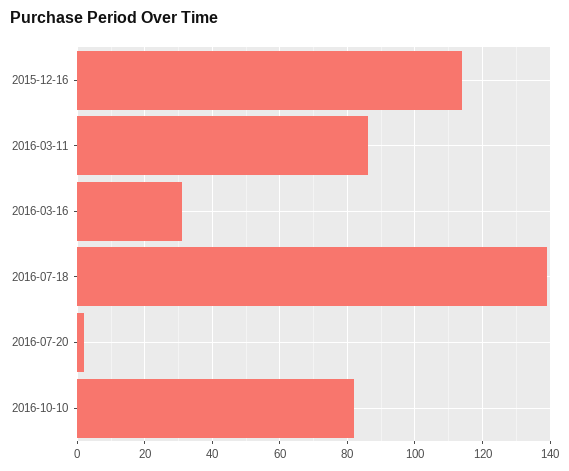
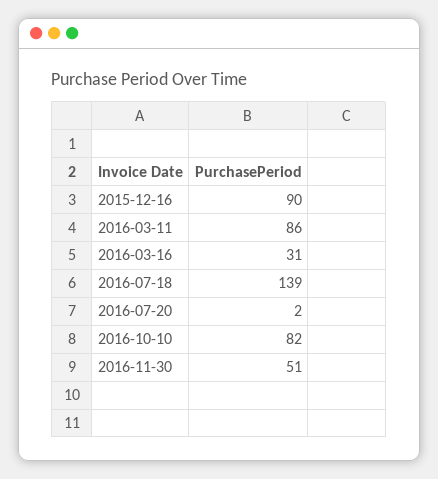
2015-12-16: 115 -> 90
2016-11-30: none -> 51

